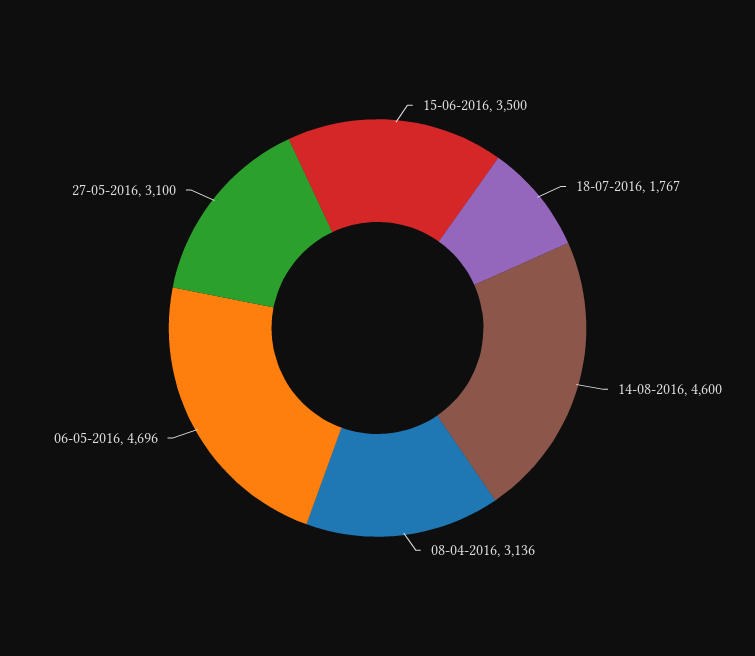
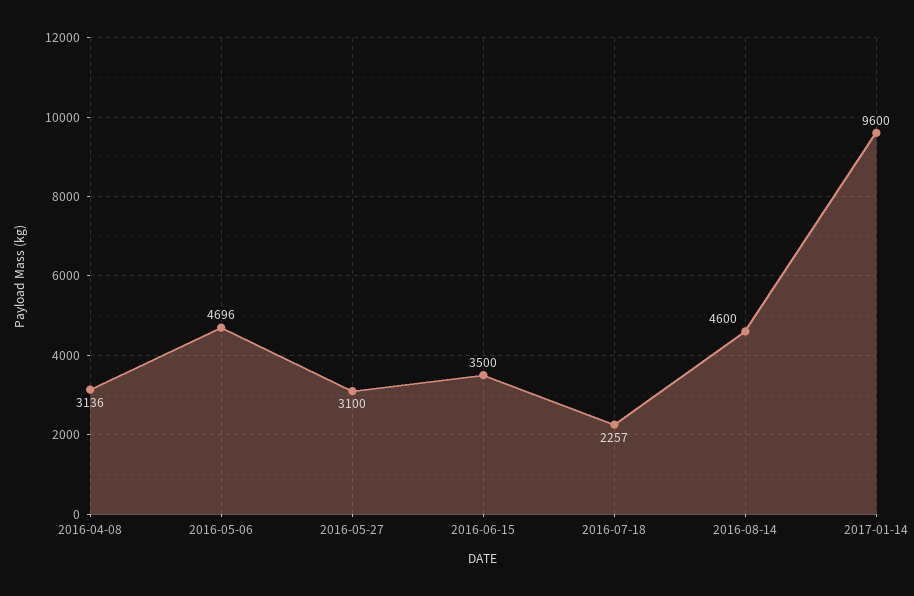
18-07-2016: 1767 -> 2257
2017-01-14: none -> 9600

